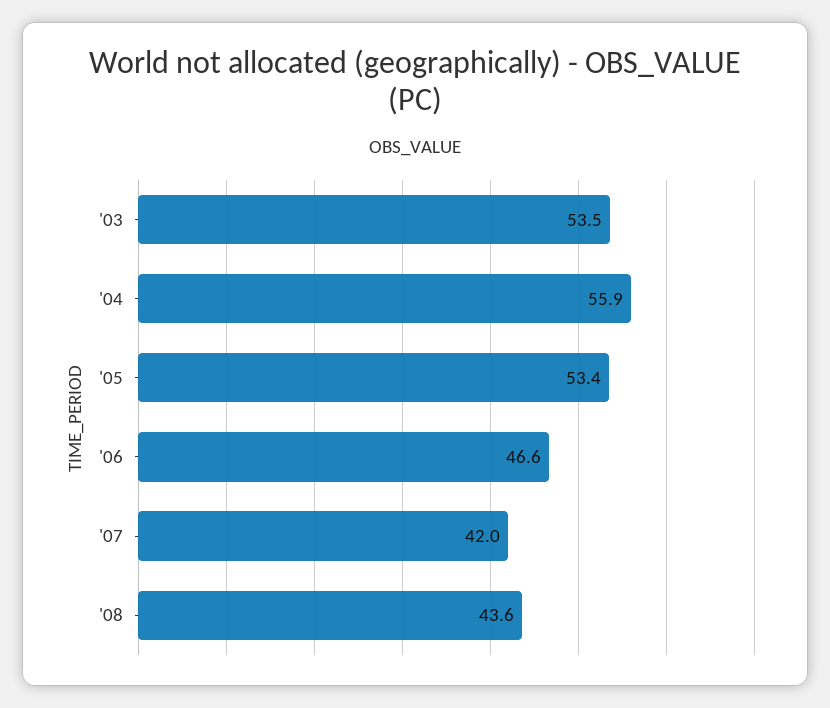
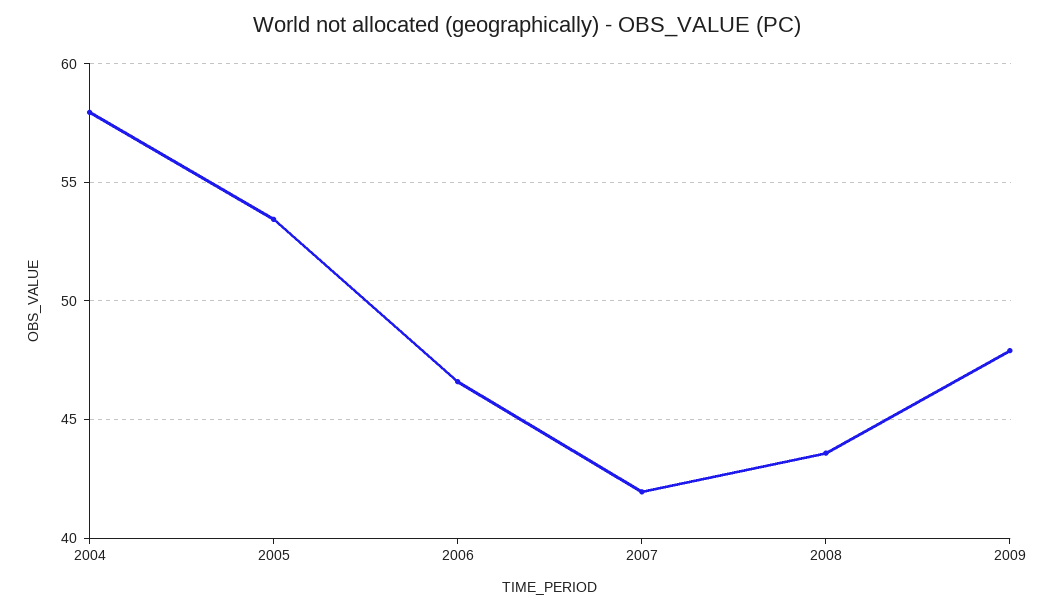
'03: 53.5 -> none
'04: 55.9 -> 58
2009: none -> 48

